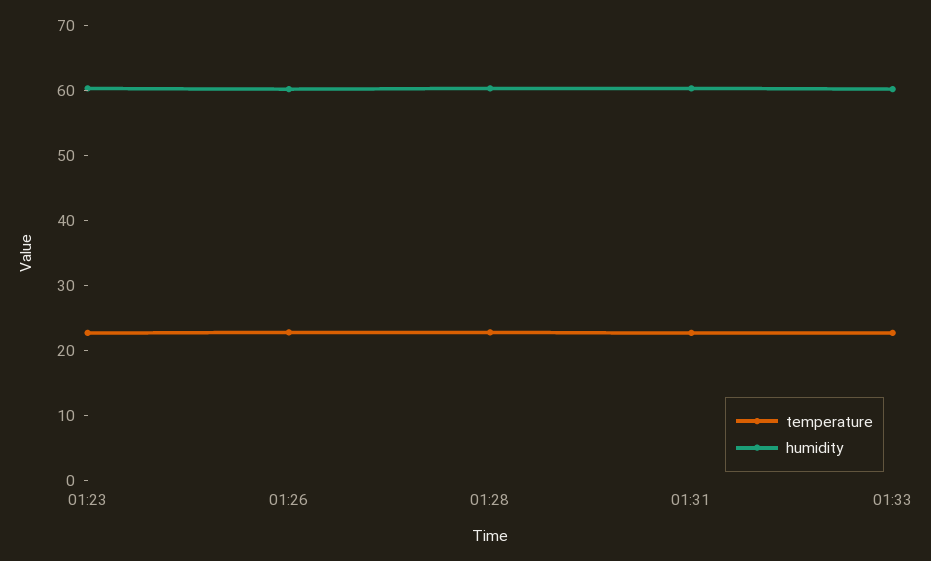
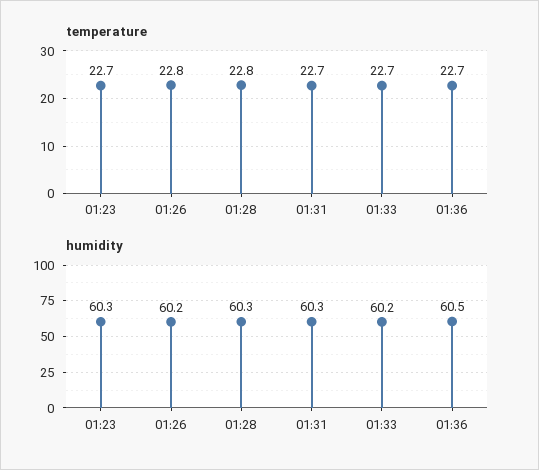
temperature, 01:36: none -> 22.7
humidity, 01:36: none -> 60.5

